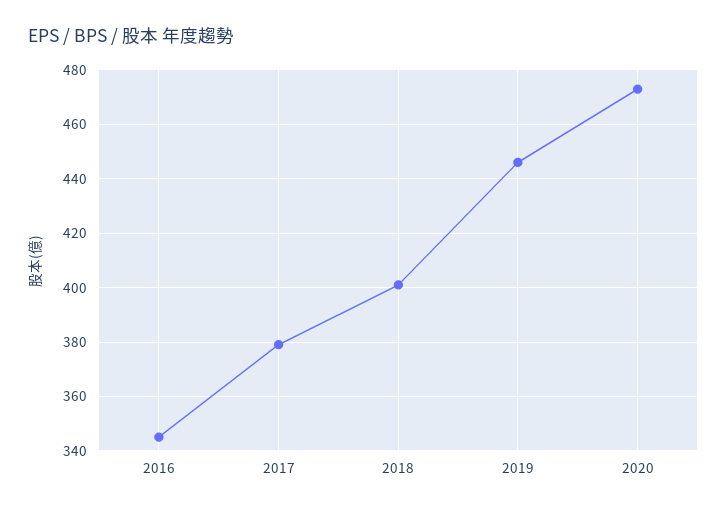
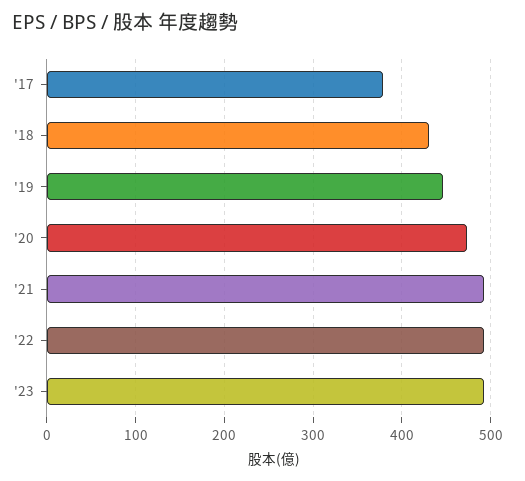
2016: 345 -> none
2018: 400 -> 430
'21: none -> 490
'22: none -> 490
'23: none -> 490

